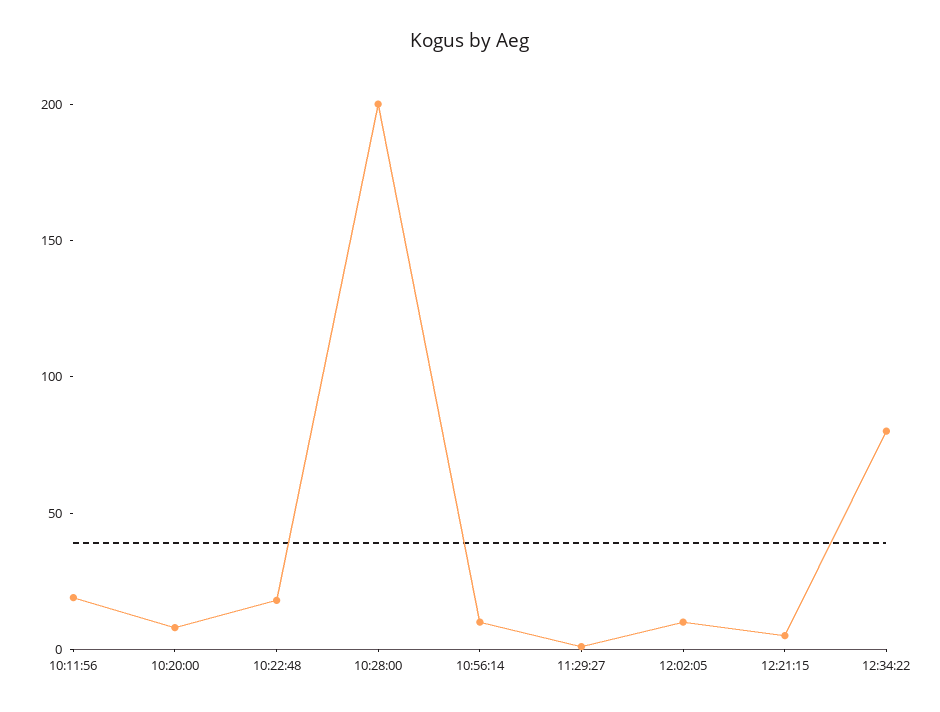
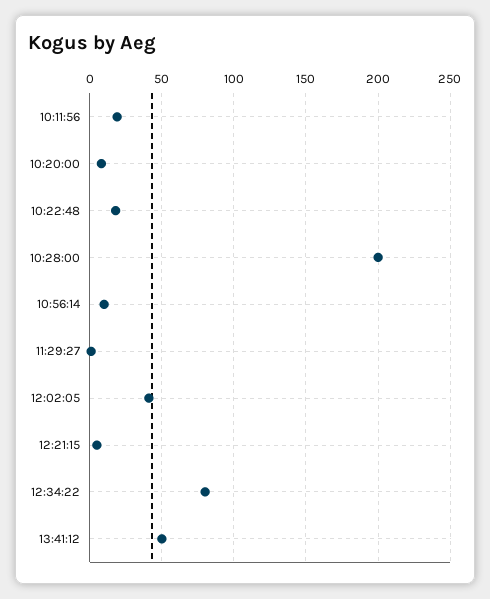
12:02:05: 10 -> 40
13:41:12: none -> 50

